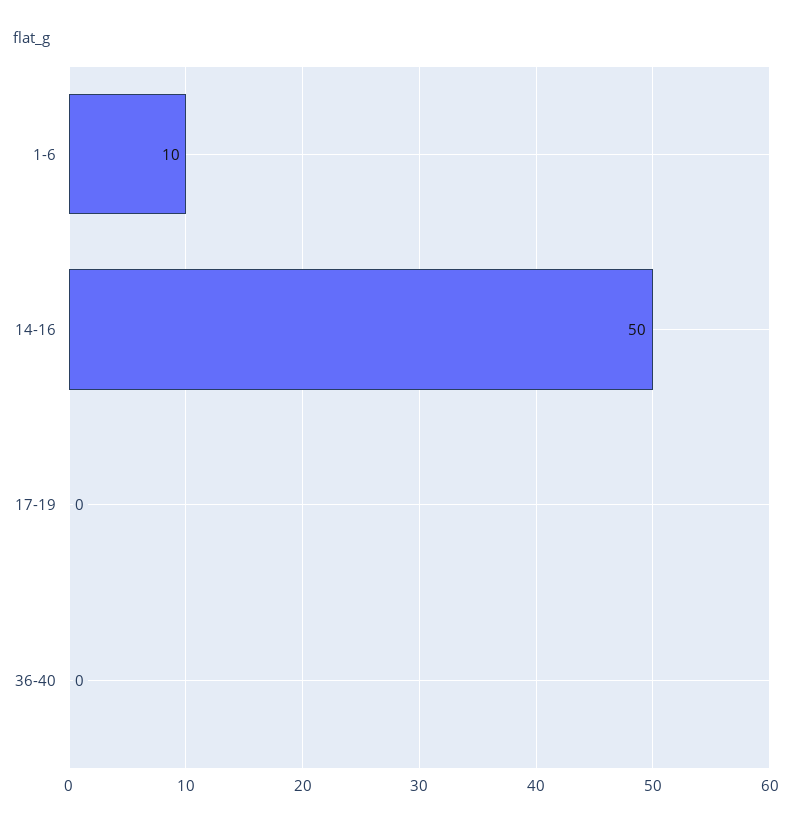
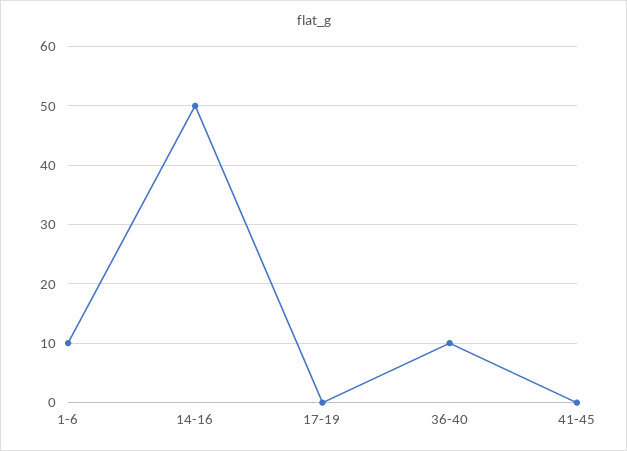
36-40: 0 -> 10
41-45: none -> 0

